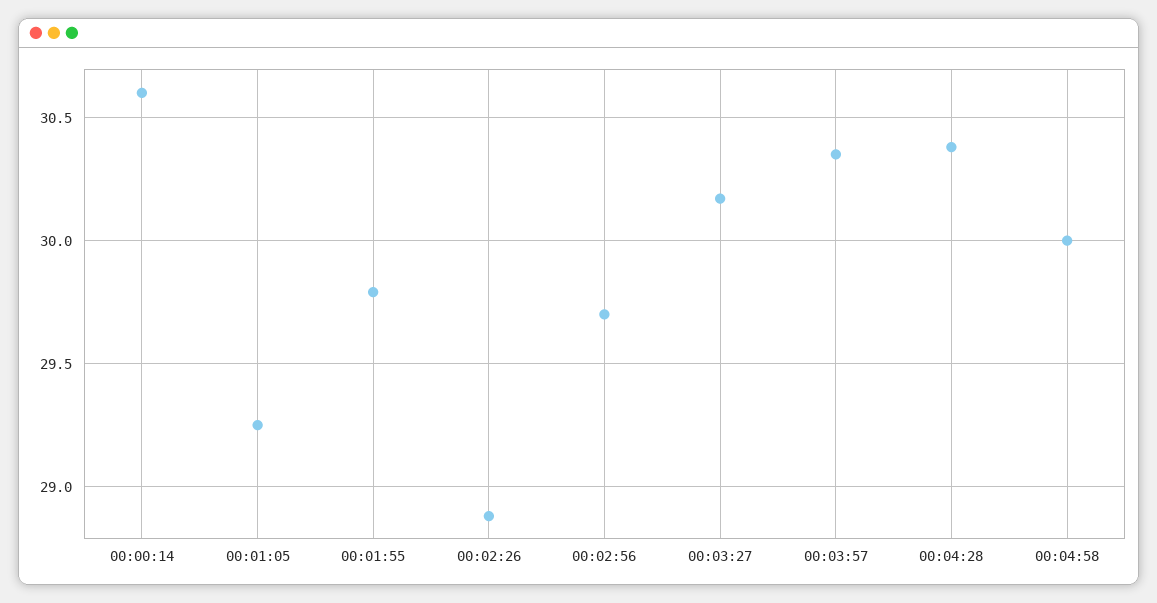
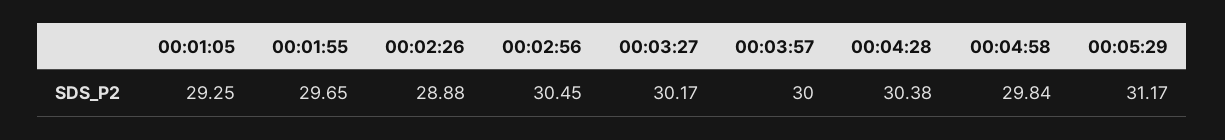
00:00:14: 30.6 -> none
00:01:55: 29.8 -> 29.65
00:02:56: 29.7 -> 30.45
00:03:57: 30.35 -> 30
00:04:58: 30 -> 29.84
00:05:29: none -> 31.17

